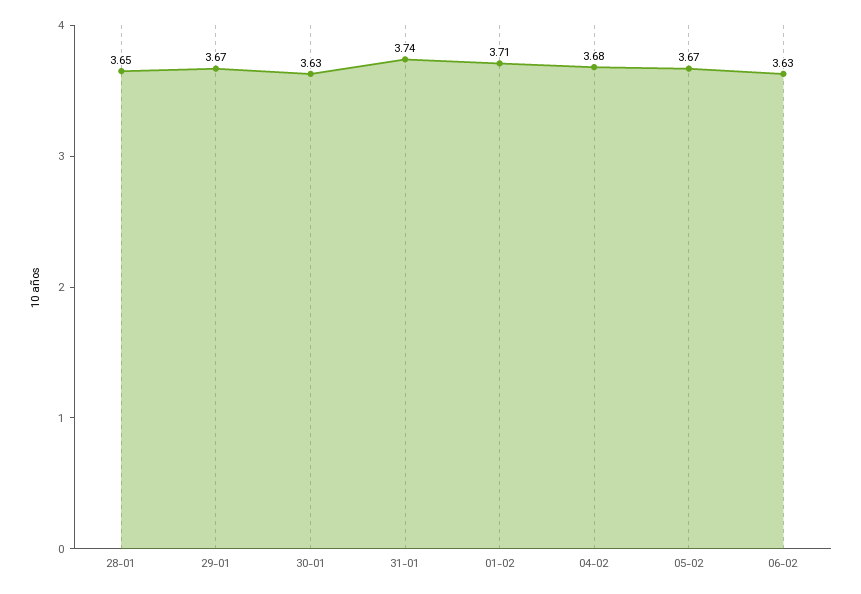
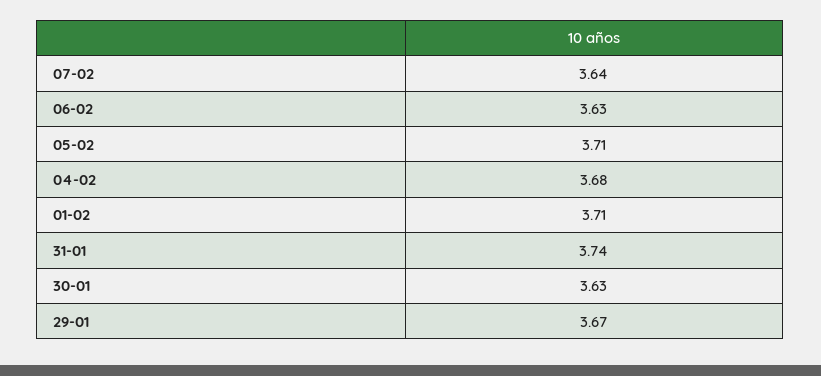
28-01: 3.65 -> none
05-02: 3.67 -> 3.71
07-02: none -> 3.64

